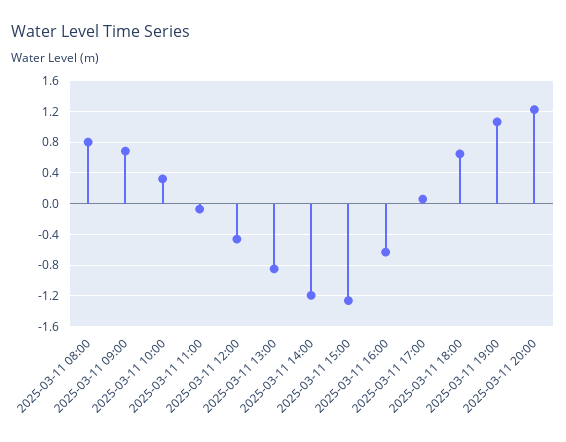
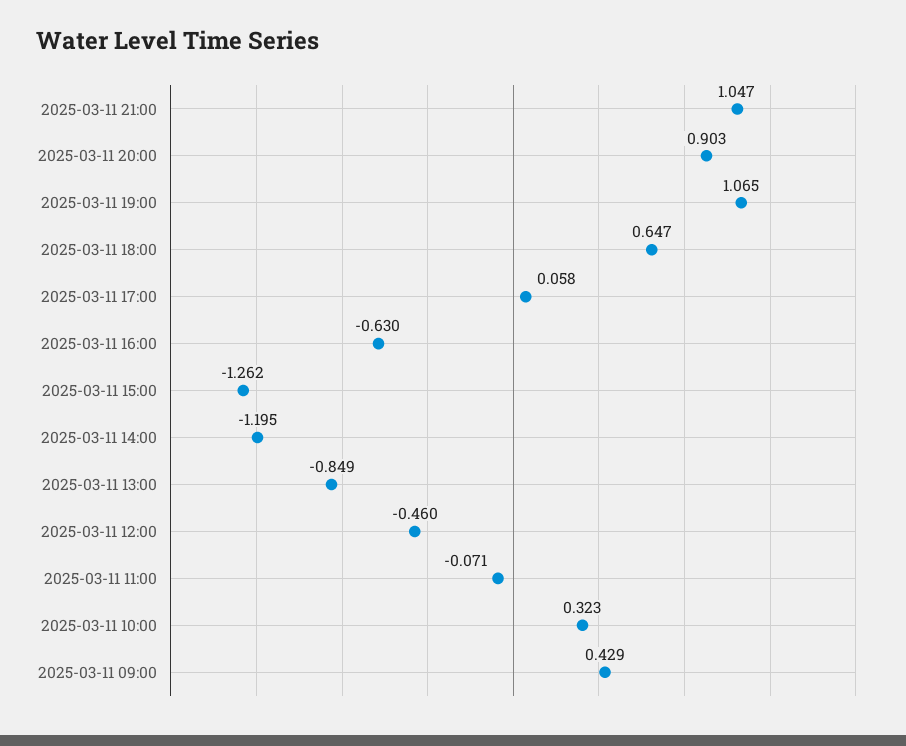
2025-03-11 08:00: 0.8 -> none
2025-03-11 09:00: 0.7 -> 0.429
2025-03-11 20:00: 1.2 -> 0.903
2025-03-11 21:00: none -> 1.047

